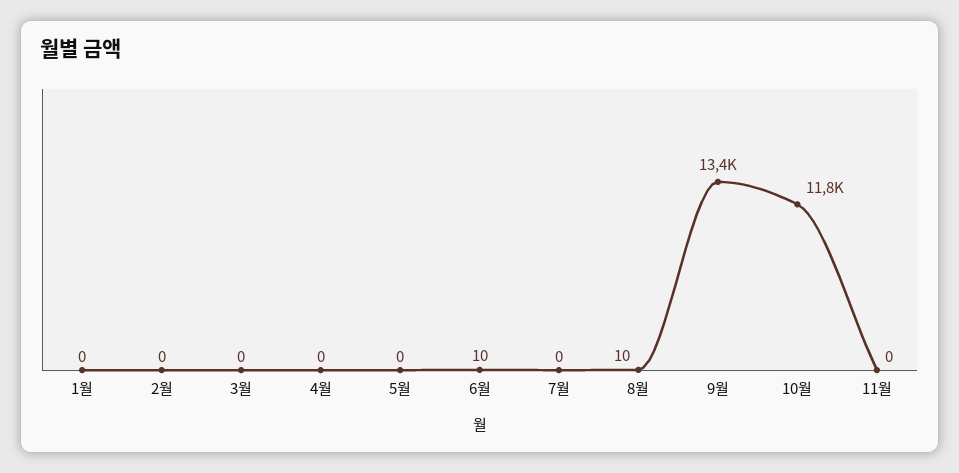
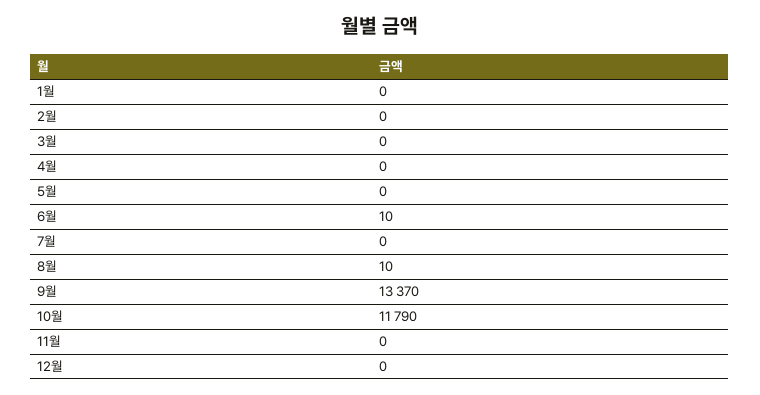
12월: none -> 0

